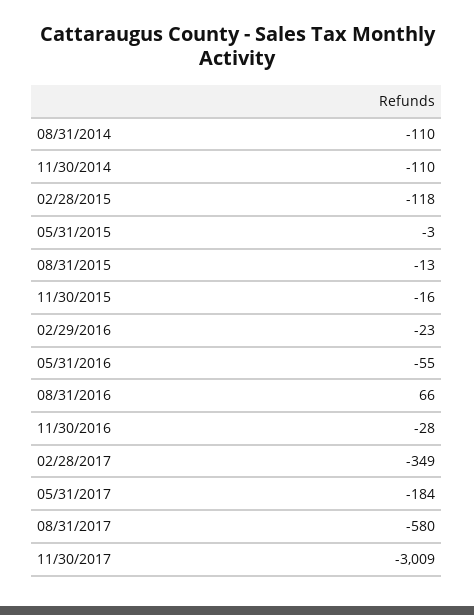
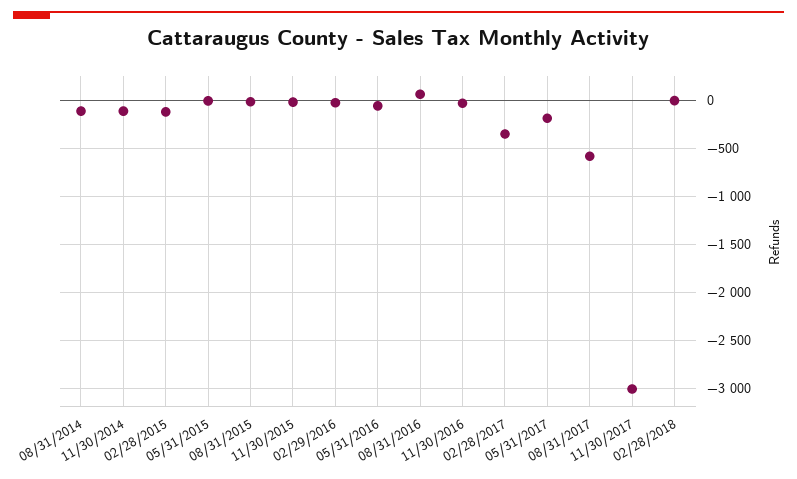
02/28/2018: none -> 0

